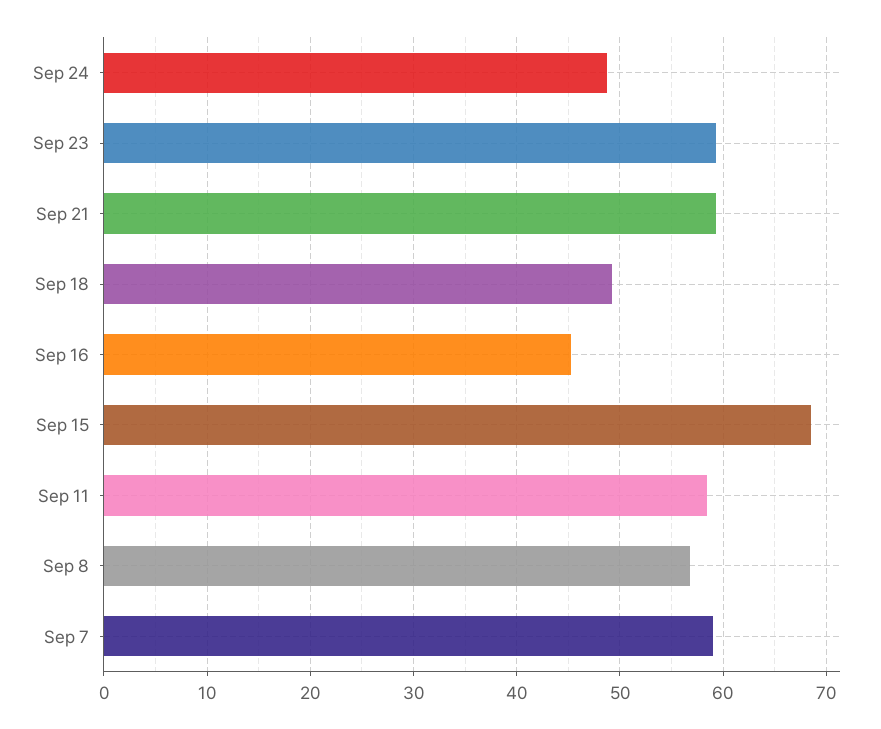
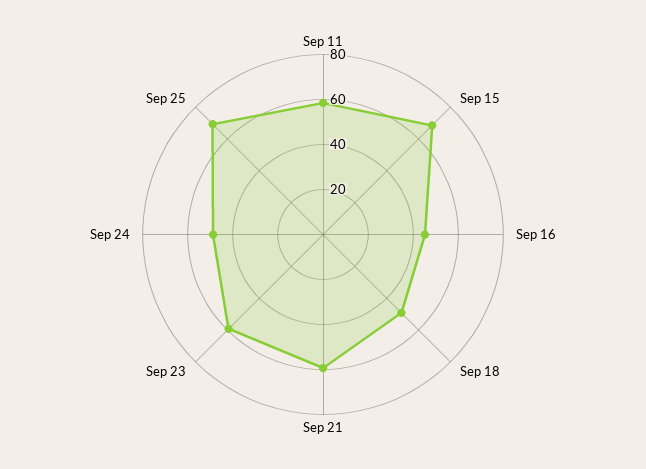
Sep 8: 57 -> none
Sep 7: 59 -> none
Sep 25: none -> 70

